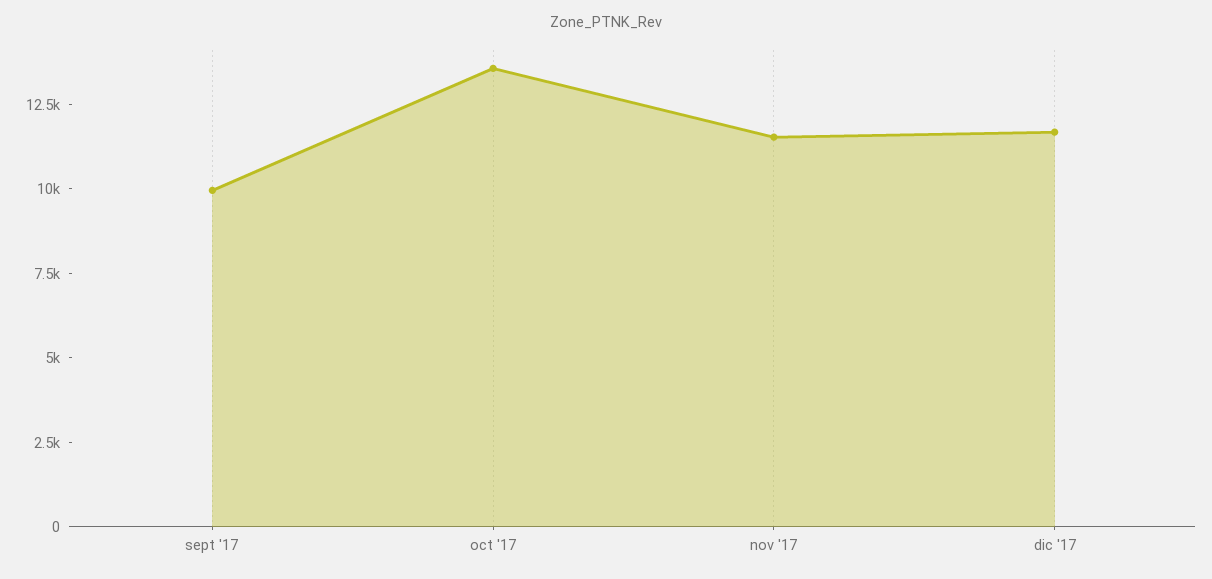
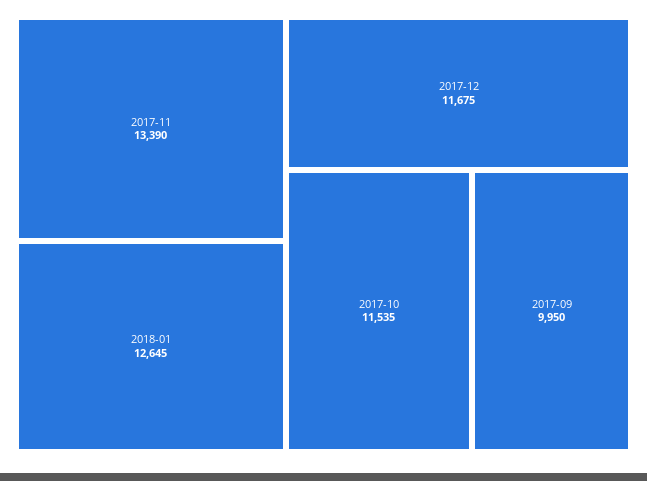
oct '17: 13500 -> 11535
nov '17: 11500 -> 13390
2018-01: none -> 12645

